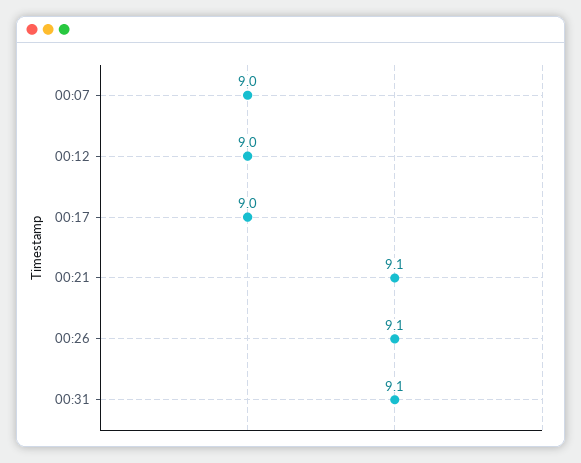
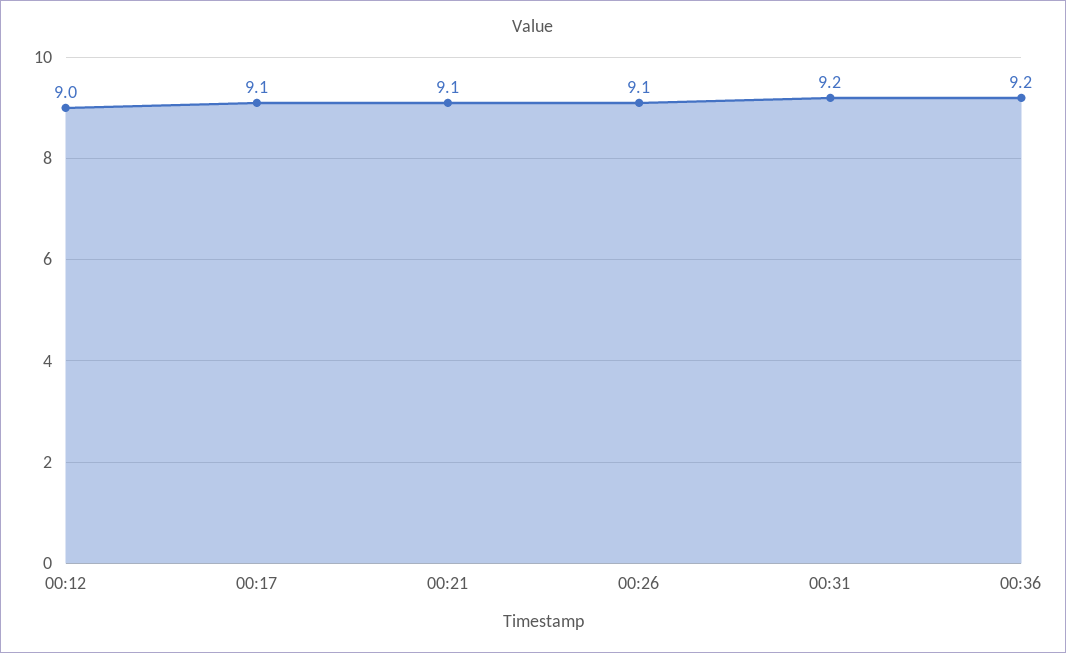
00:07: 9 -> none
00:17: 9 -> 9.1
00:31: 9.1 -> 9.2
00:36: none -> 9.2

